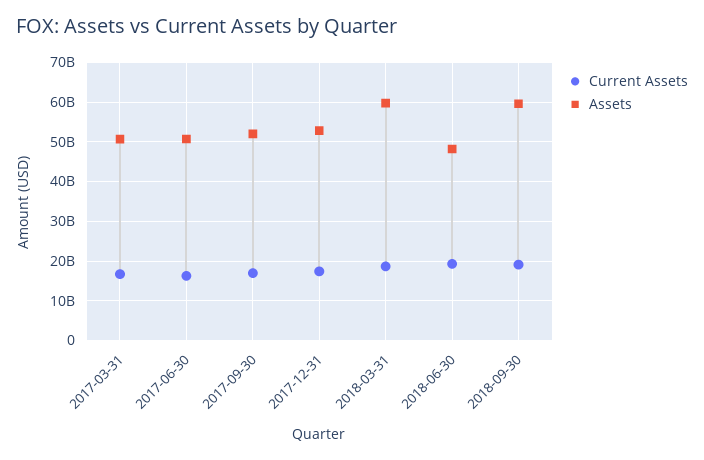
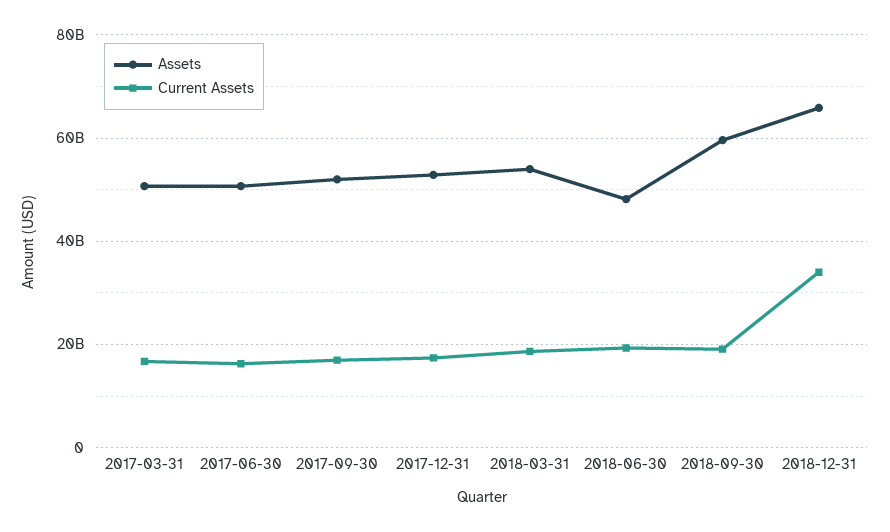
Assets, 2018-03-31: 60000000000 -> 54000000000
Assets, 2018-12-31: none -> 66000000000
Current Assets, 2018-12-31: none -> 34000000000

